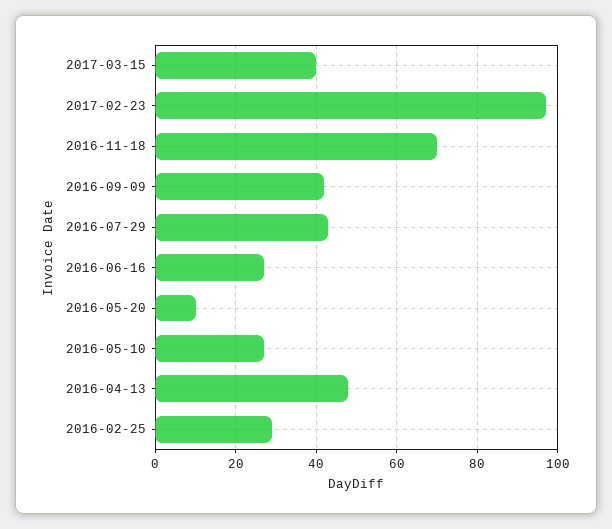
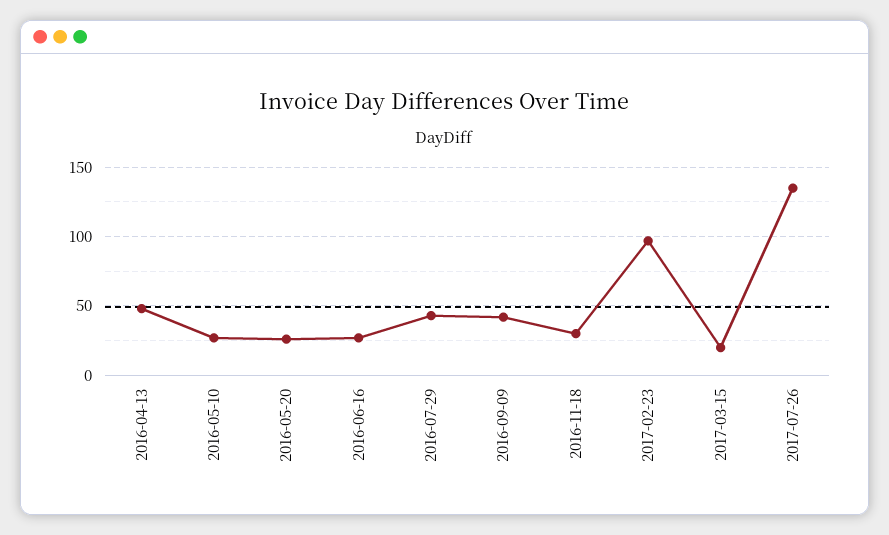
2017-03-15: 40 -> 20
2016-11-18: 70 -> 30
2016-05-20: 10 -> 25
2016-02-25: 30 -> none
2017-07-26: none -> 135

